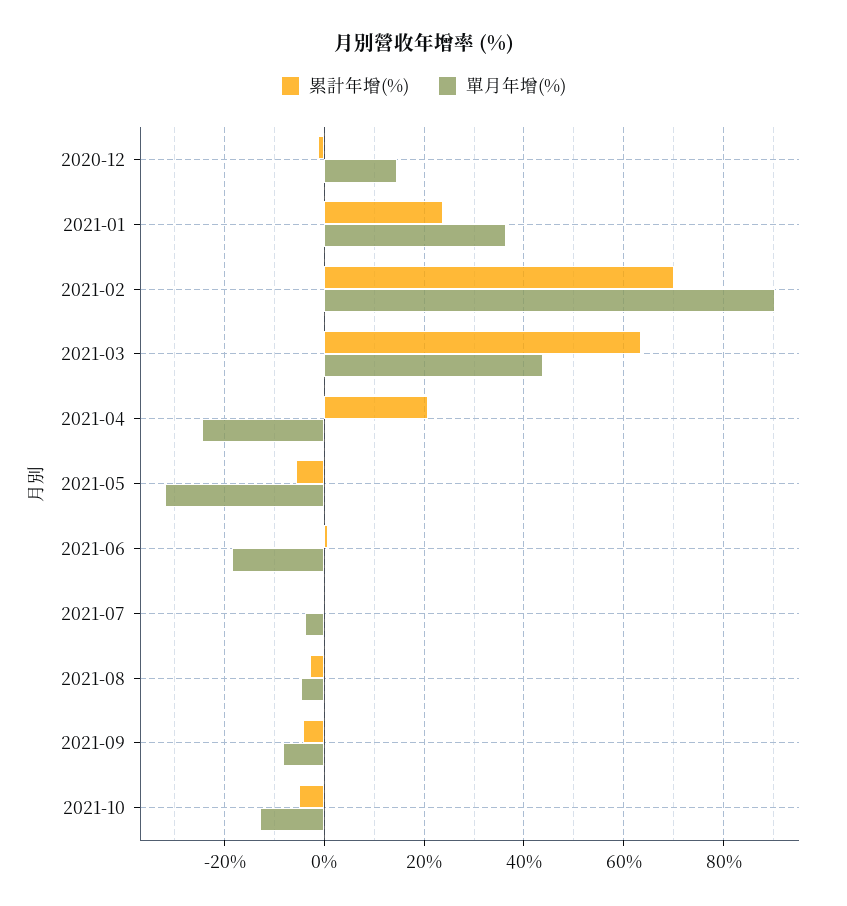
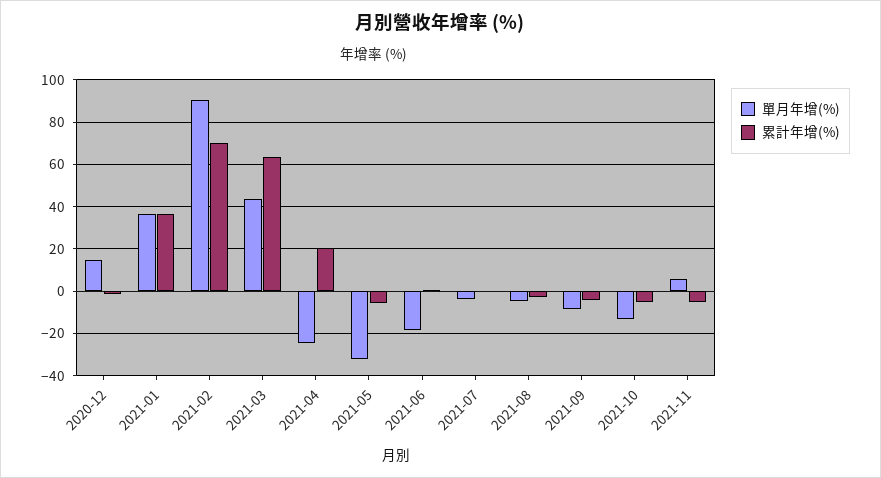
累計年增(%), 2021-01: 24 -> 35
單月年增(%), 2021-11: none -> 5
累計年增(%), 2021-11: none -> -5

